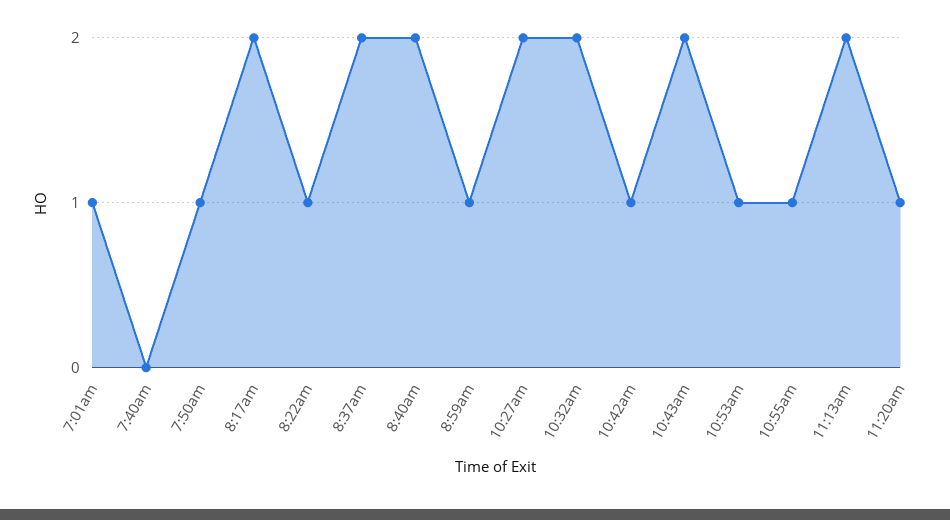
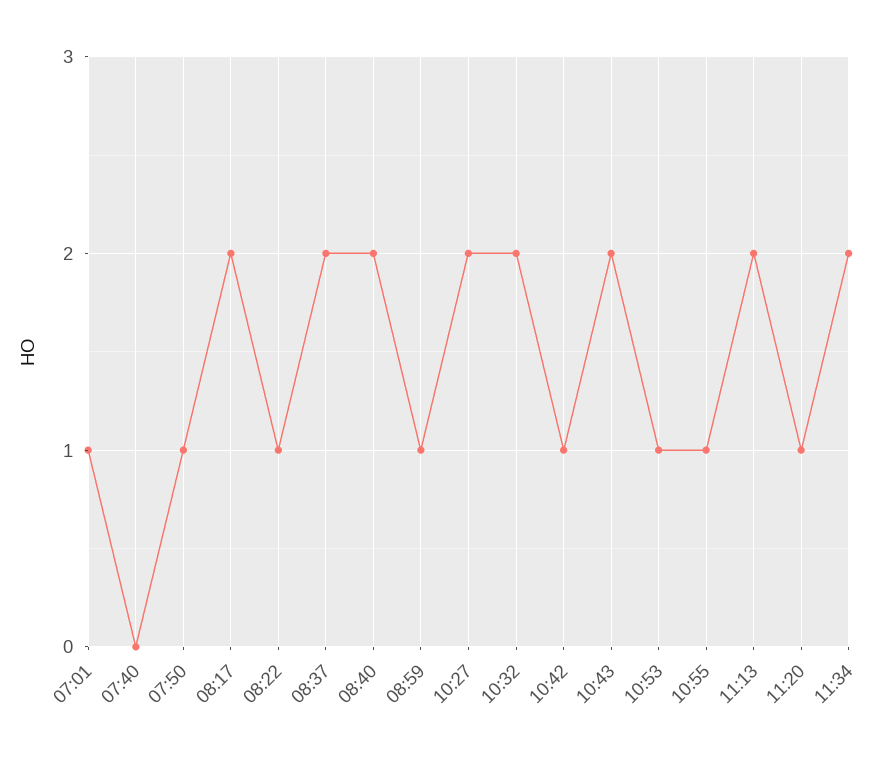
11:34: none -> 2

